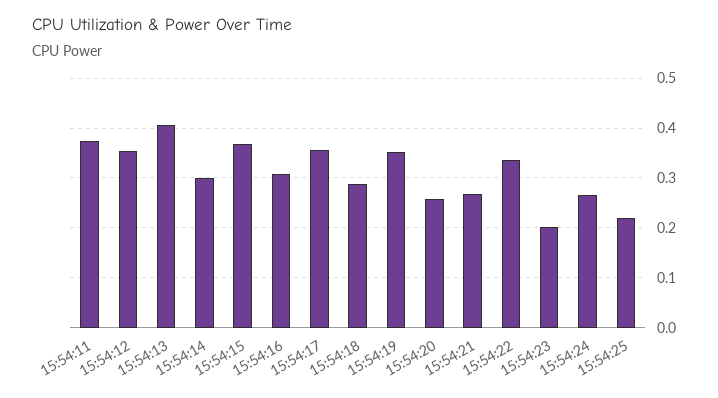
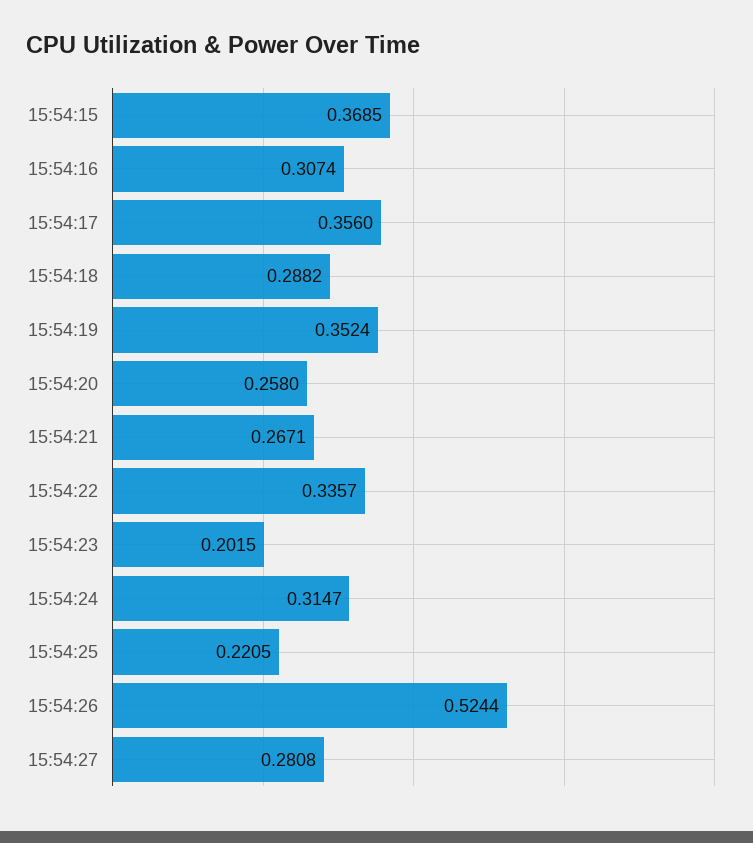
15:54:11: 0.38 -> none
15:54:12: 0.36 -> none
15:54:13: 0.4 -> none
15:54:14: 0.3 -> none
15:54:24: 0.26 -> 0.3147
15:54:26: none -> 0.5244
15:54:27: none -> 0.2808

